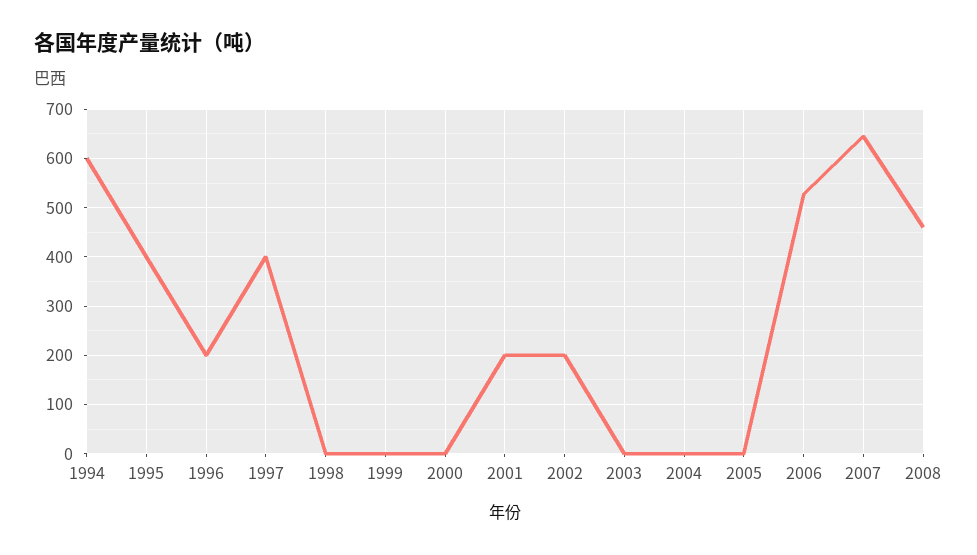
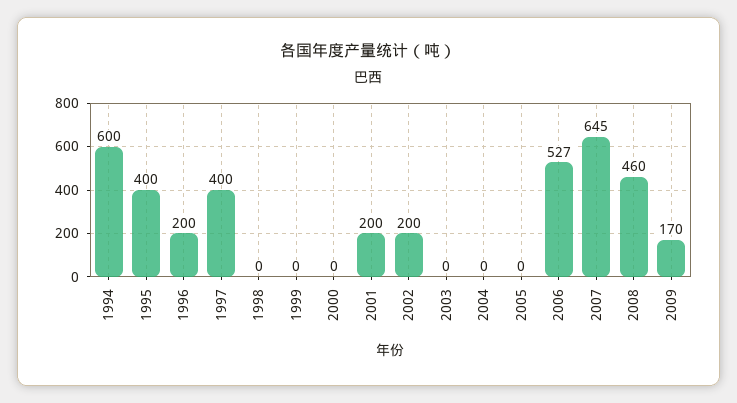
2009: none -> 170

